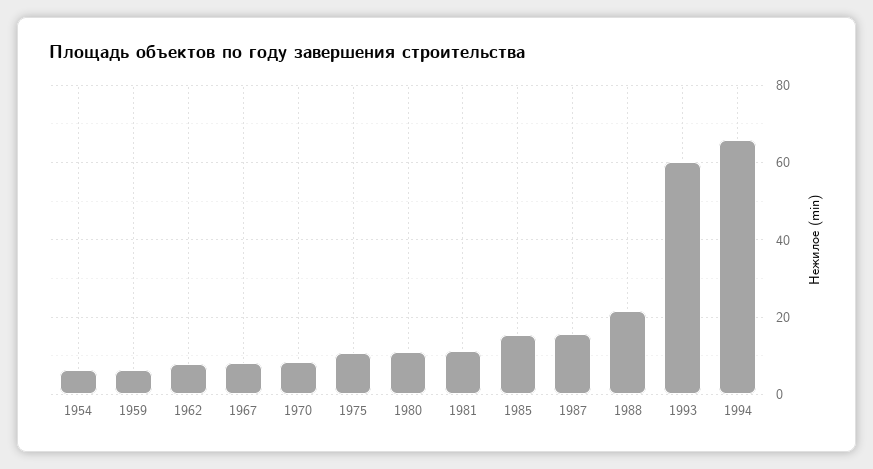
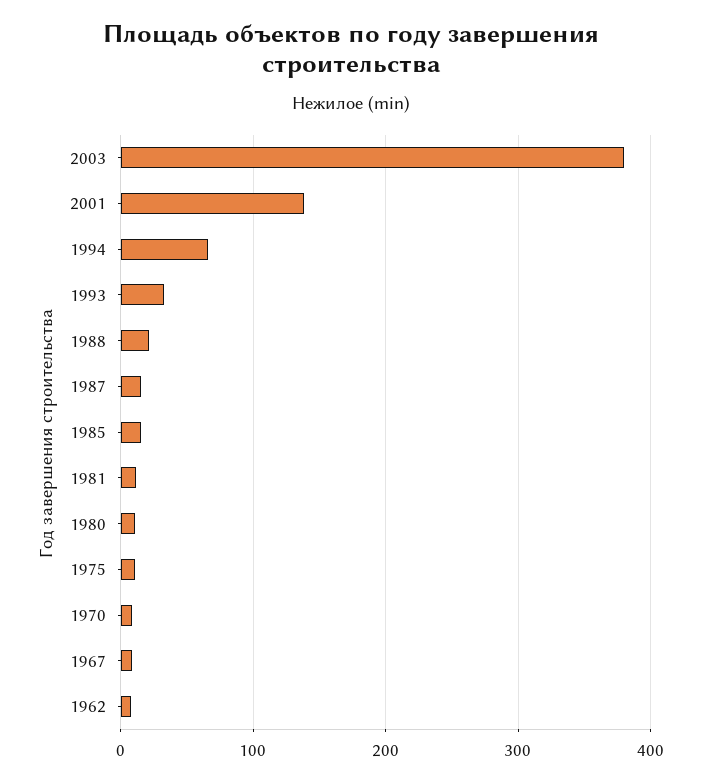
1954: 6 -> none
1959: 6 -> none
1993: 60 -> 30
2003: none -> 380
2001: none -> 140

